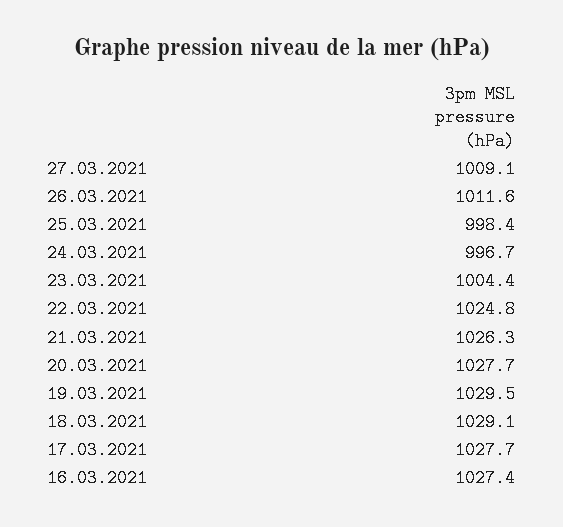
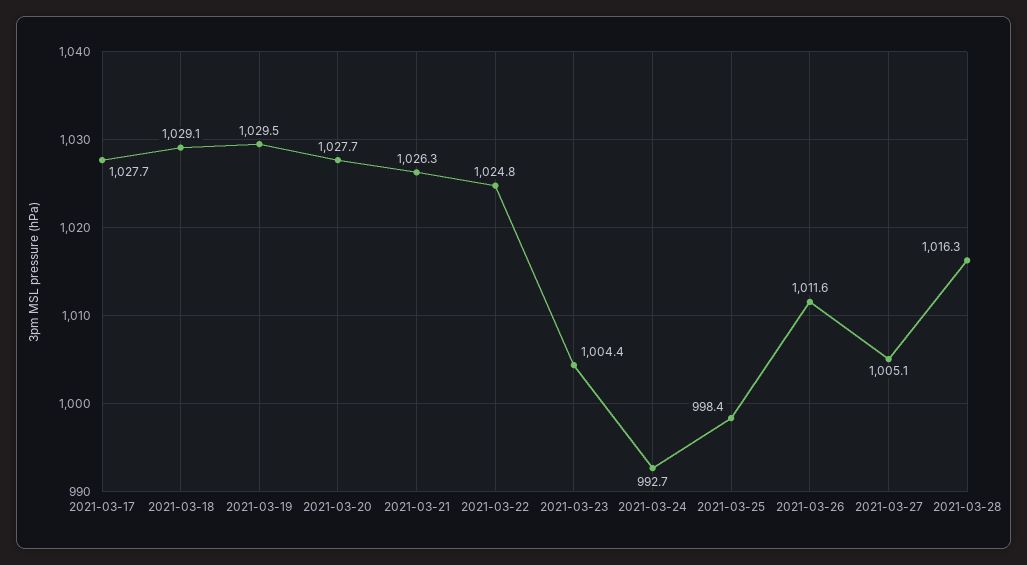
27.03.2021: 1009.1 -> 1005.1
24.03.2021: 996.7 -> 992.7
16.03.2021: 1027.4 -> none
2021-03-28: none -> 1016.3

